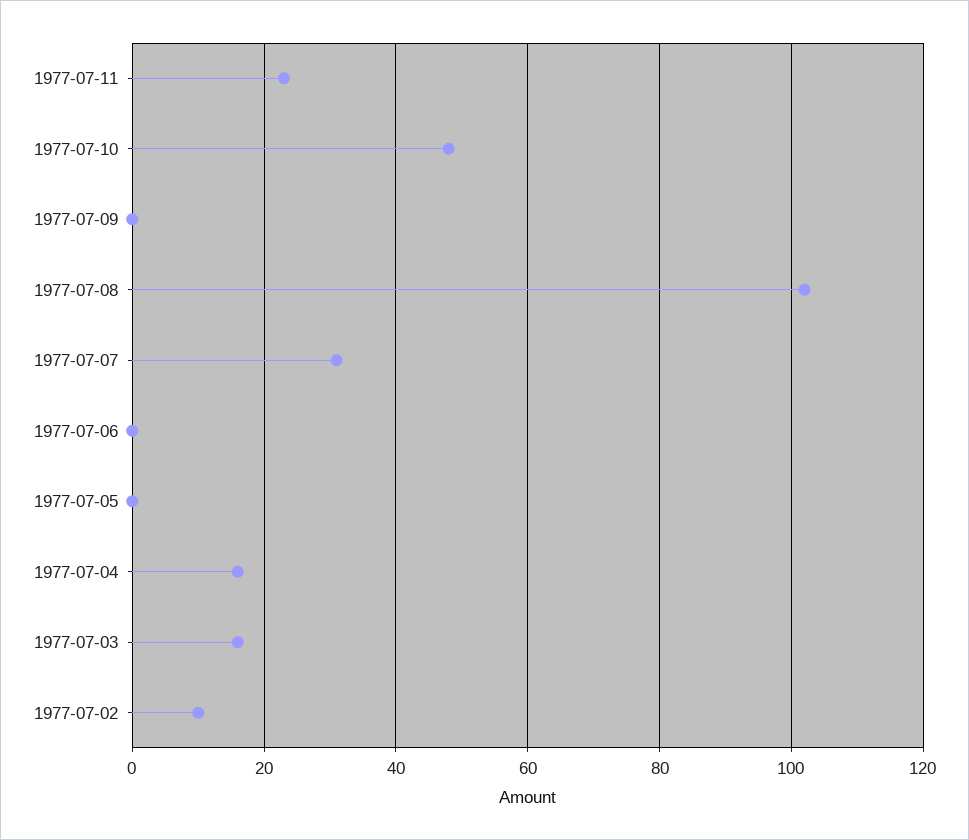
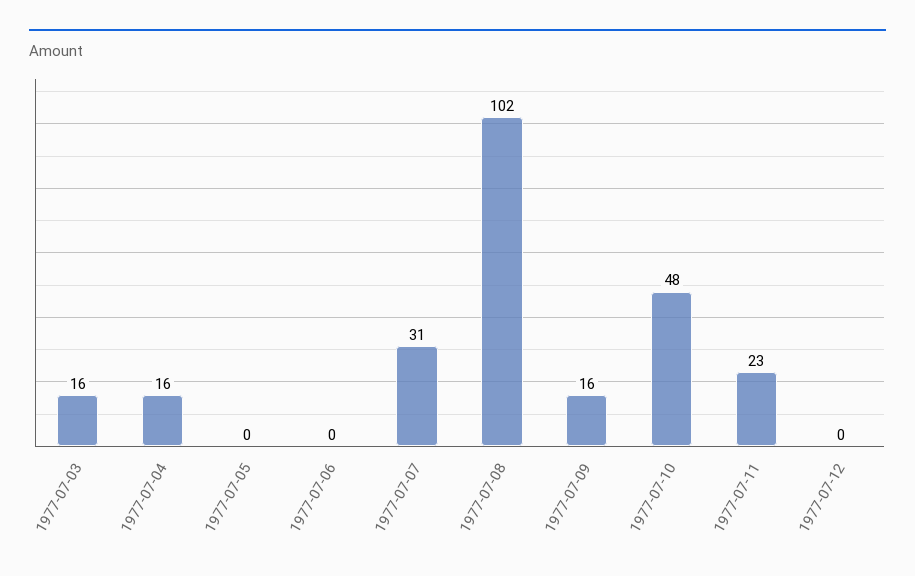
1977-07-09: 0 -> 16
1977-07-02: 10 -> none
1977-07-12: none -> 0

